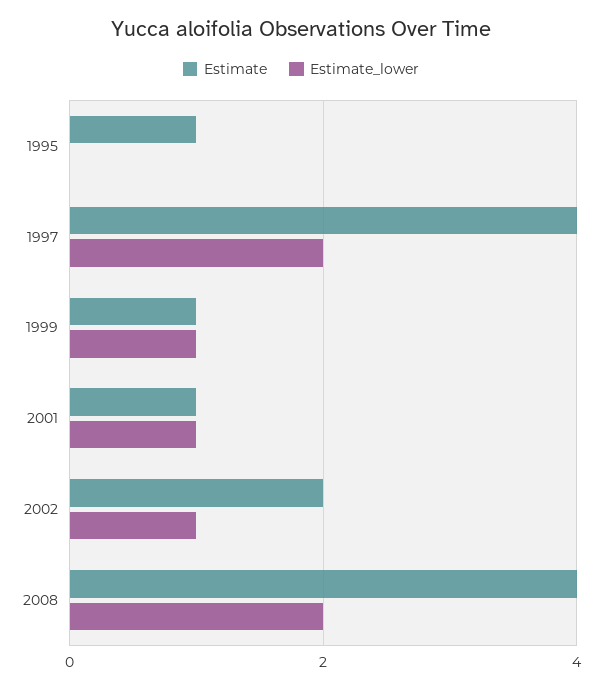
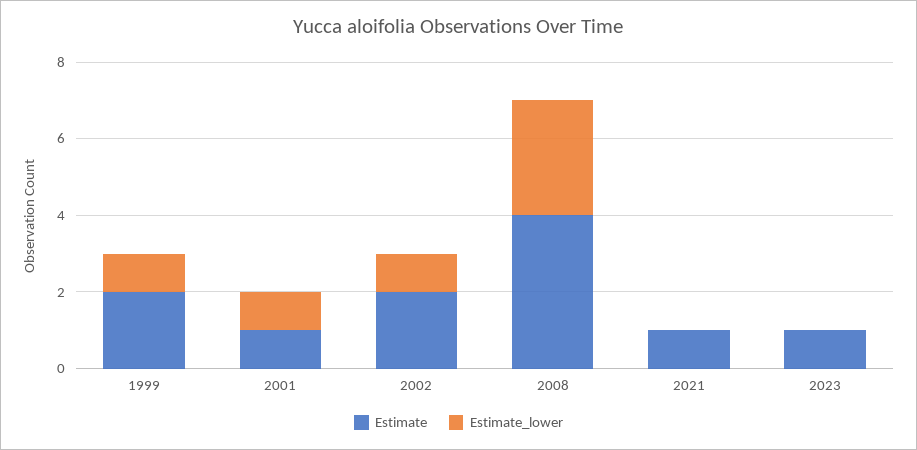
Estimate, 1995: 1 -> none
Estimate_lower, 1995: 0 -> none
Estimate, 1997: 4 -> none
Estimate_lower, 1997: 2 -> none
Estimate, 1999: 1 -> 2
Estimate_lower, 2008: 2 -> 3
Estimate, 2021: none -> 1
Estimate_lower, 2021: none -> 0
Estimate, 2023: none -> 1
Estimate_lower, 2023: none -> 0

